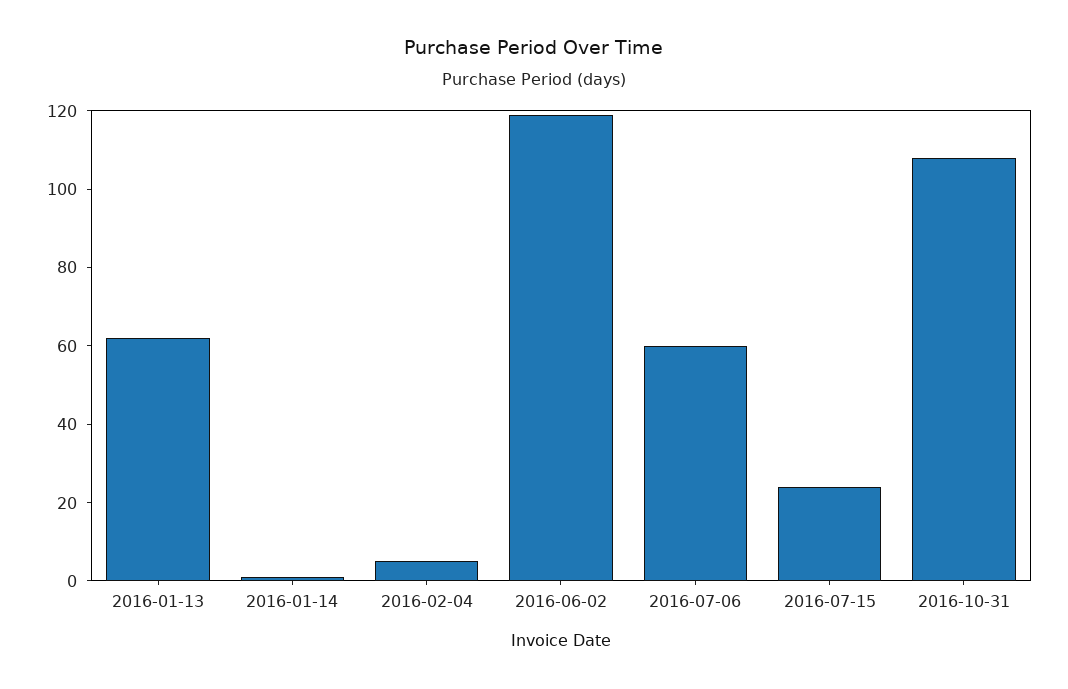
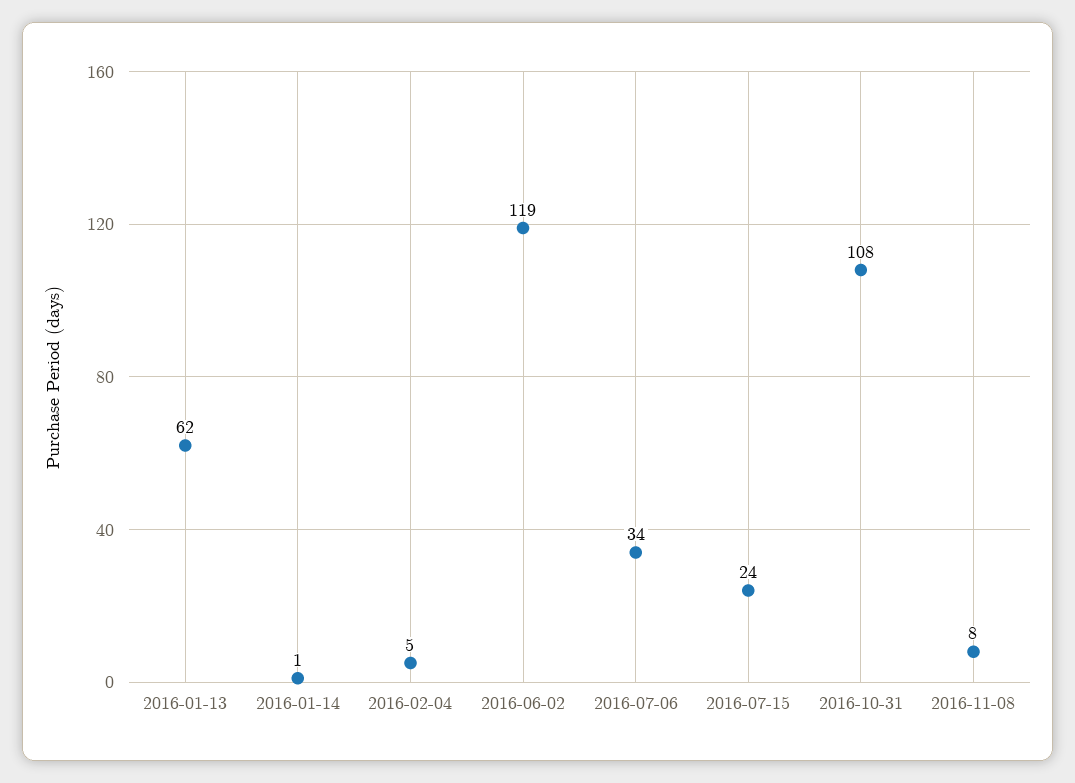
2016-07-06: 60 -> 34
2016-11-08: none -> 8

